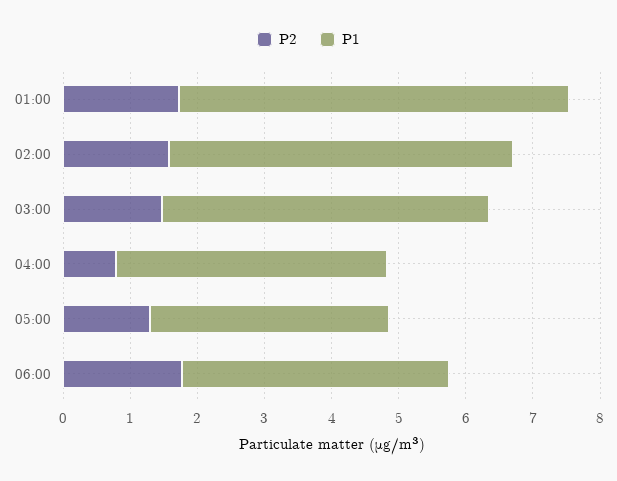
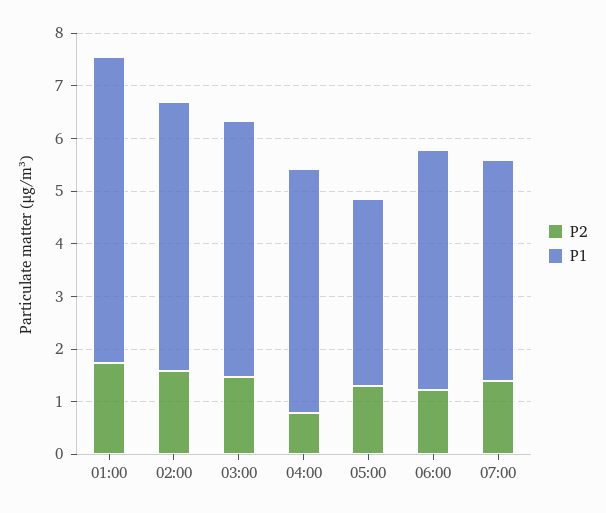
P1, 04:00: 4 -> 4.6
P2, 06:00: 1.8 -> 1.2
P1, 06:00: 4 -> 4.6
P2, 07:00: none -> 1.4
P1, 07:00: none -> 4.2

